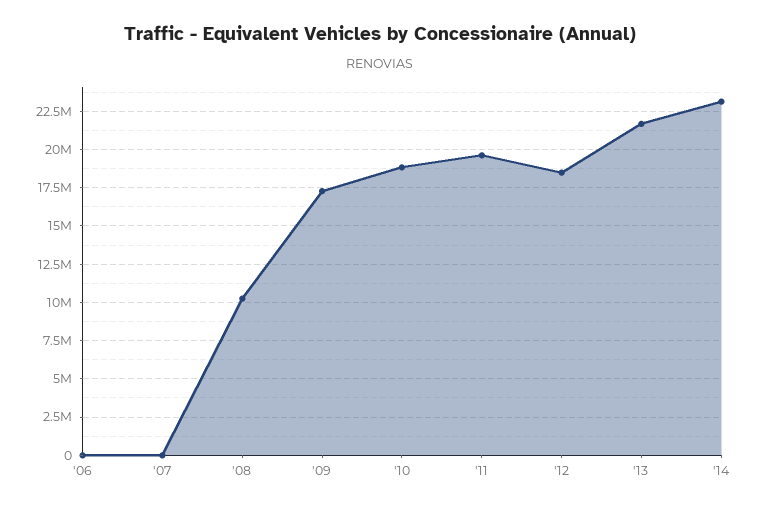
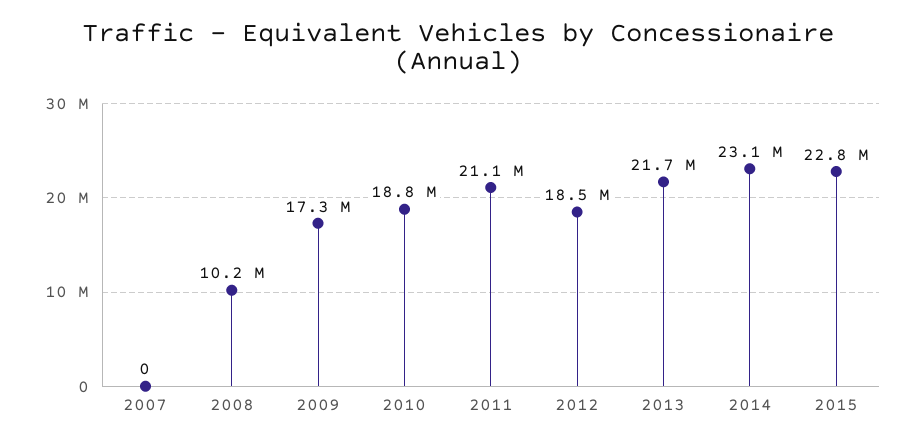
'06: 0 -> none
'11: 19500000 -> 21100000
2015: none -> 22800000

